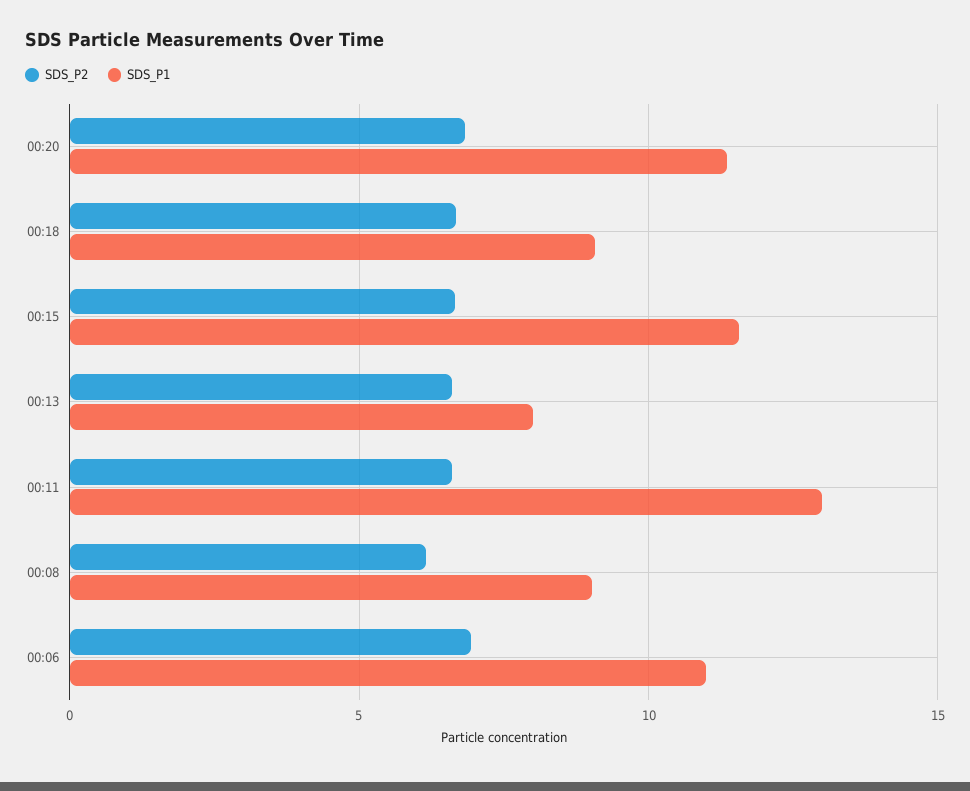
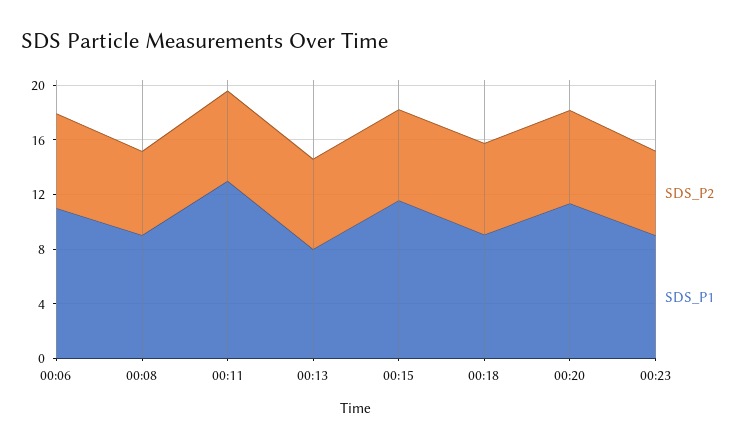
SDS_P2, 00:23: none -> 6
SDS_P1, 00:23: none -> 9

